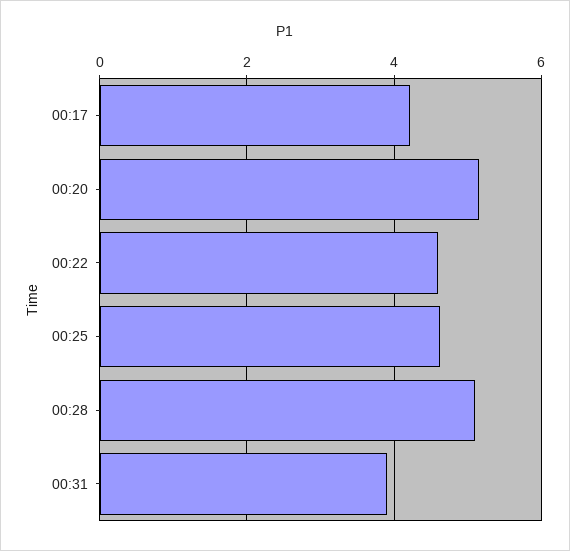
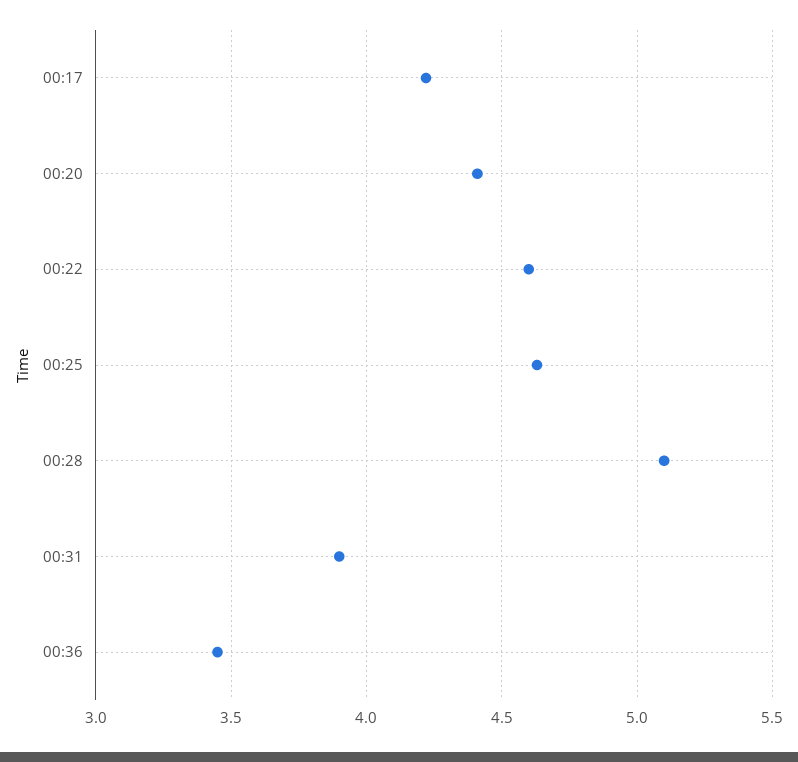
00:20: 5.2 -> 4.4
00:36: none -> 3.45

